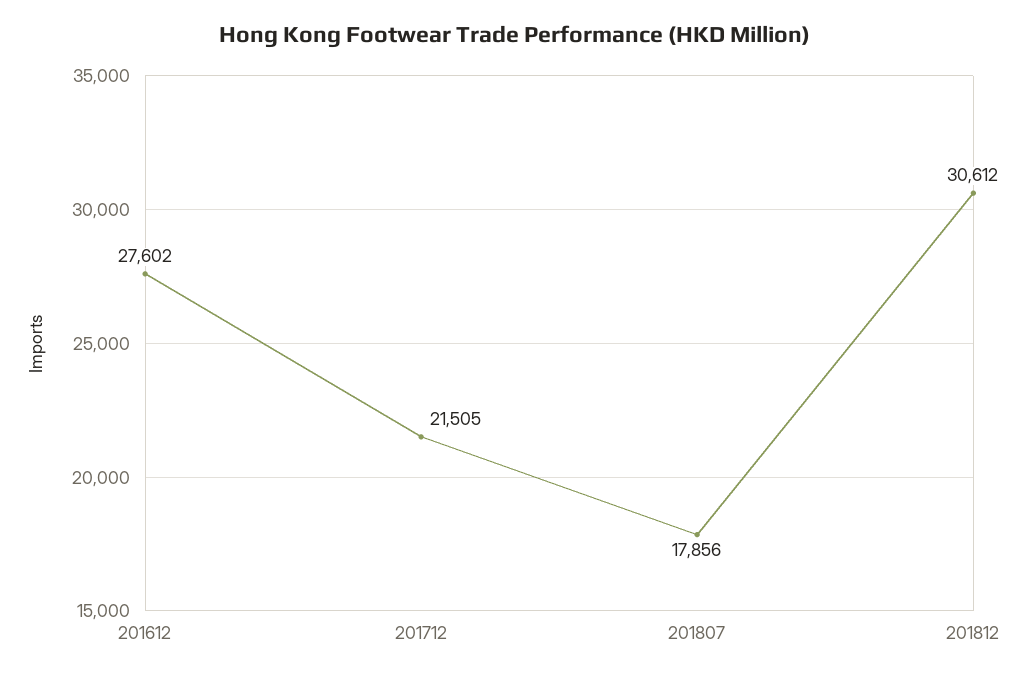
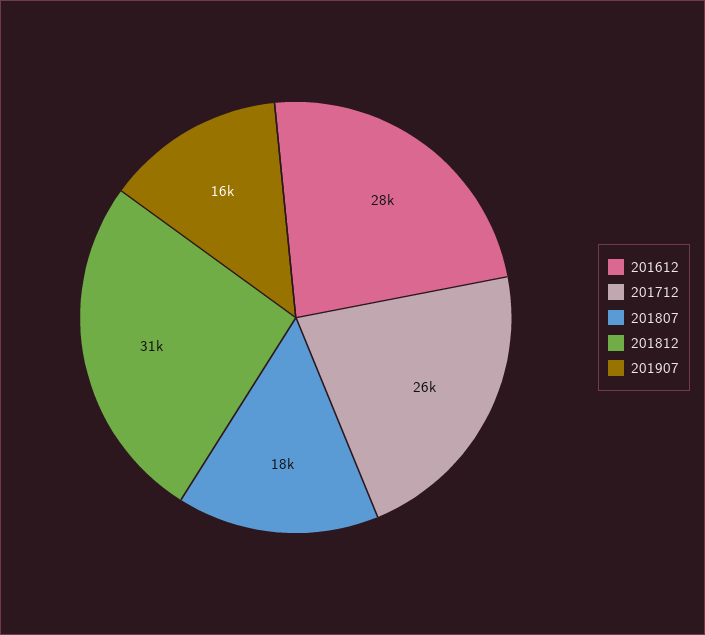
201712: 21505 -> 26000
201907: none -> 16000

